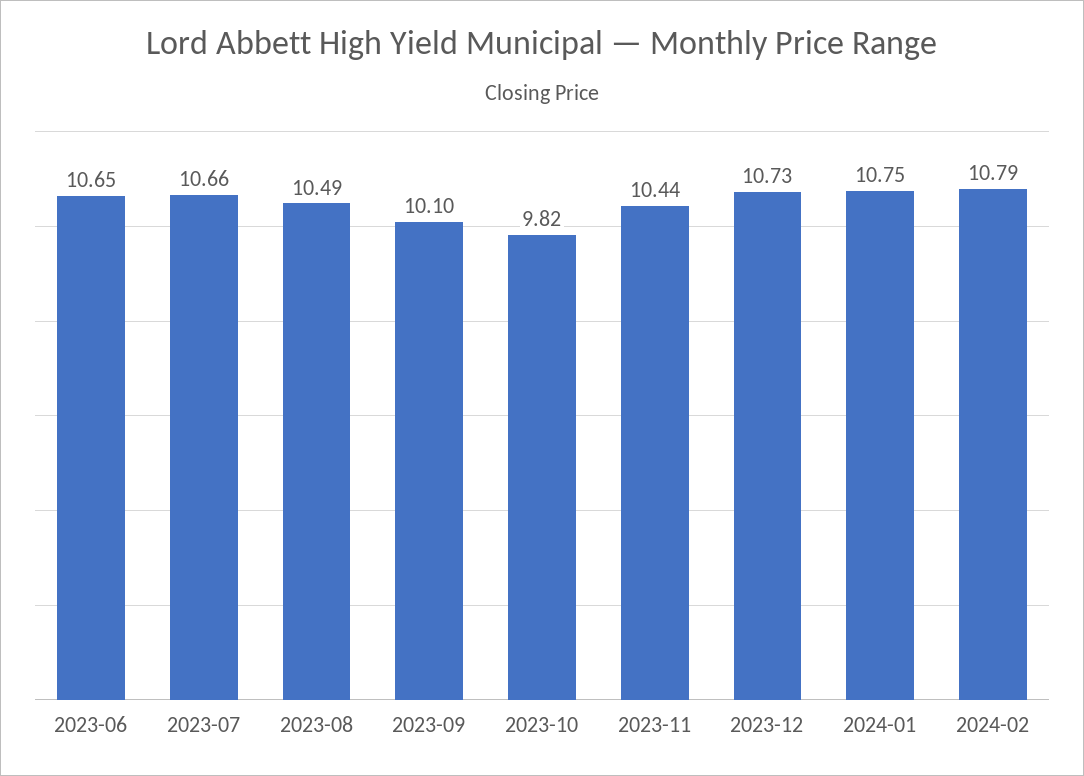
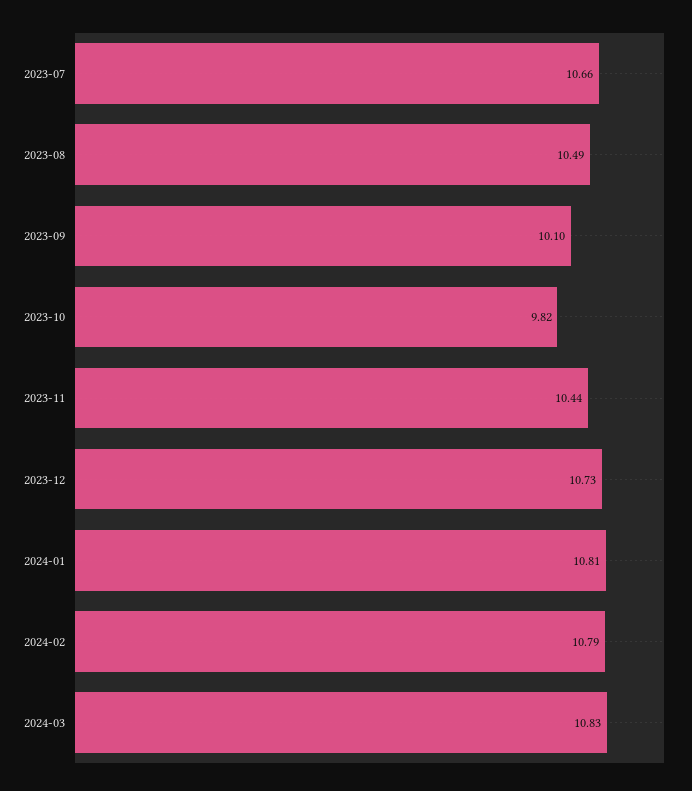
2023-06: 10.65 -> none
2024-01: 10.75 -> 10.81
2024-03: none -> 10.83

